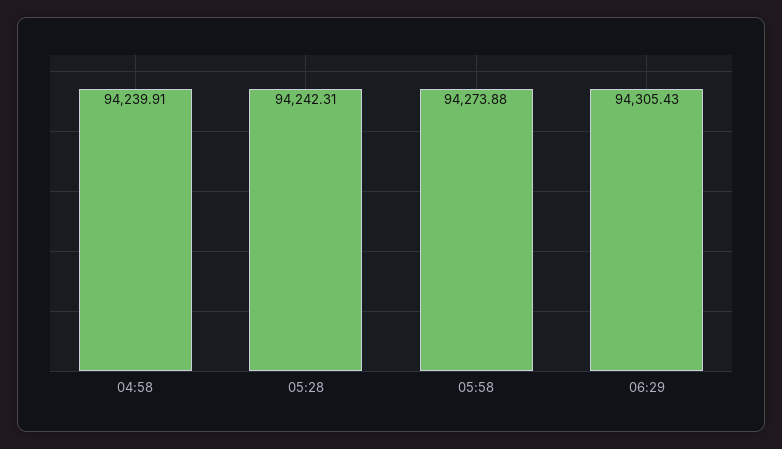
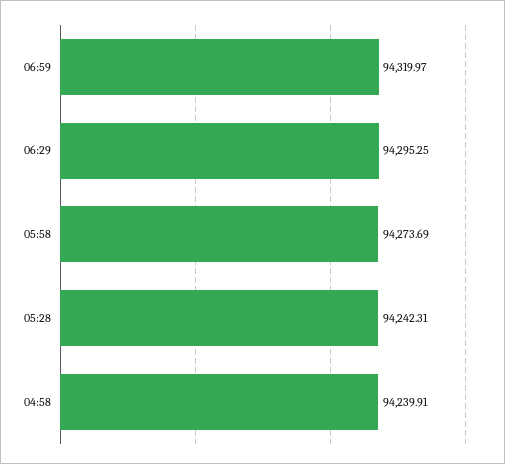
05:58: 94273.88 -> 94273.69
06:29: 94305.43 -> 94295.25
06:59: none -> 94319.97

